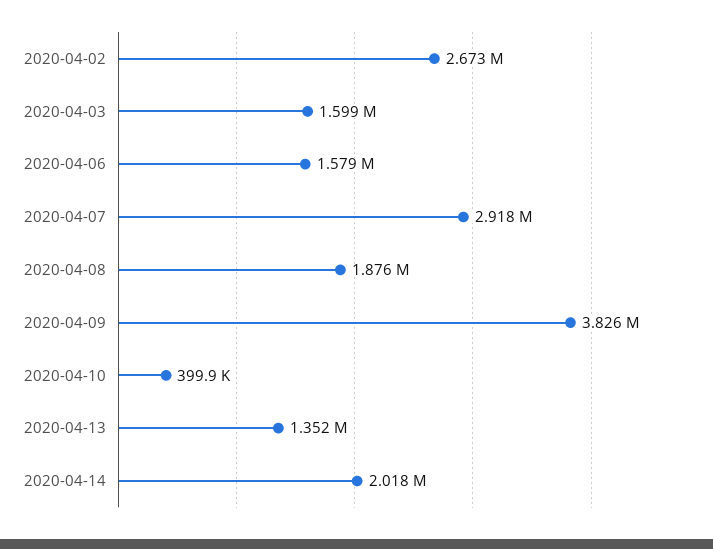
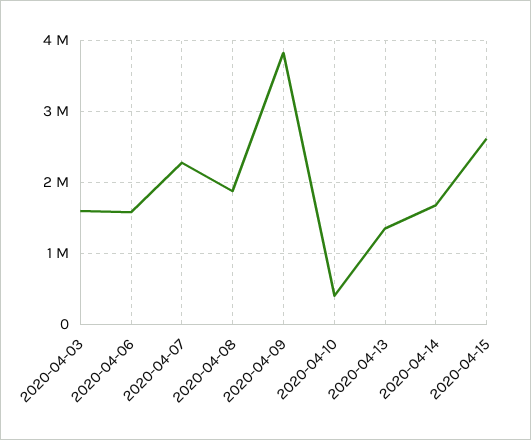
2020-04-02: 2673000 -> none
2020-04-07: 2918000 -> 2300000
2020-04-14: 2018000 -> 1700000
2020-04-15: none -> 2600000

